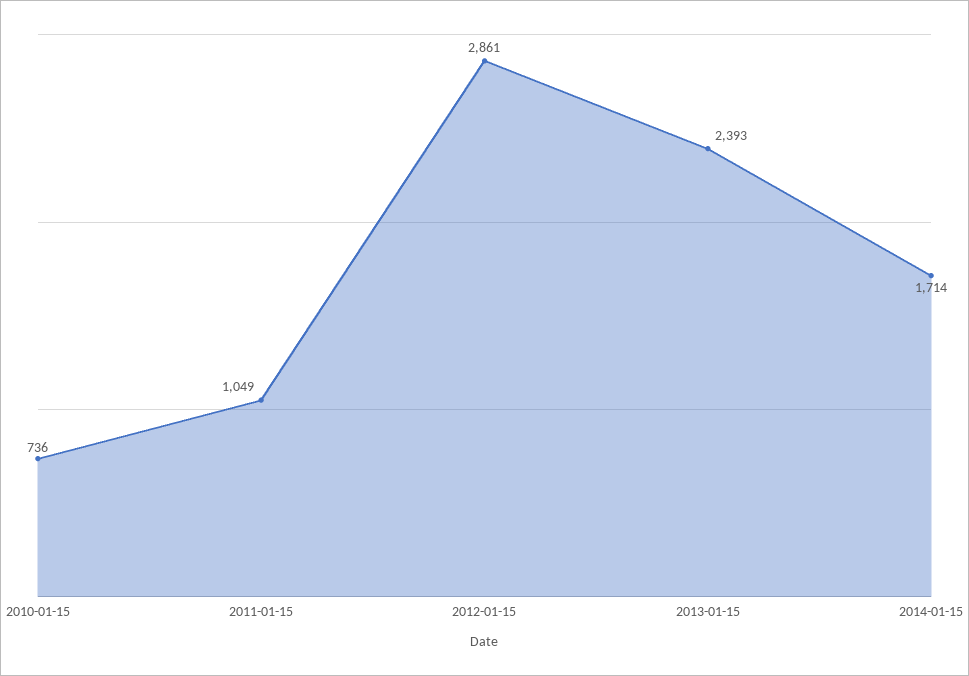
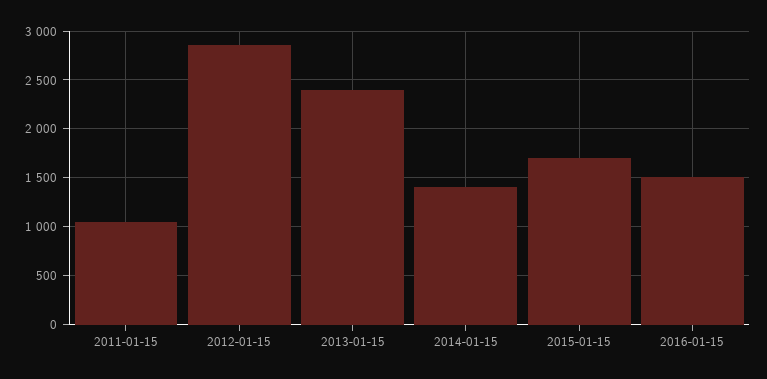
2010-01-15: 736 -> none
2014-01-15: 1714 -> 1400
2015-01-15: none -> 1700
2016-01-15: none -> 1500

